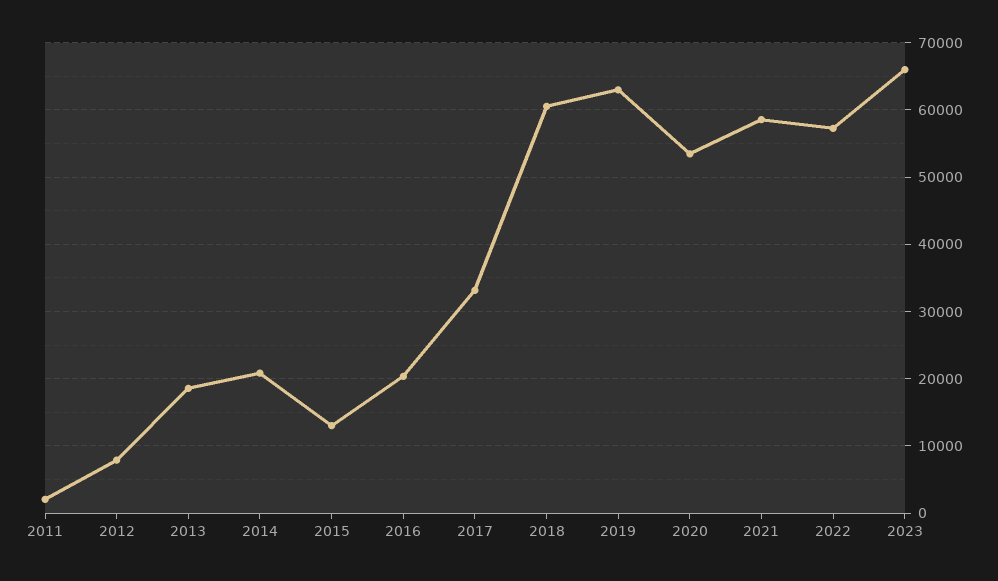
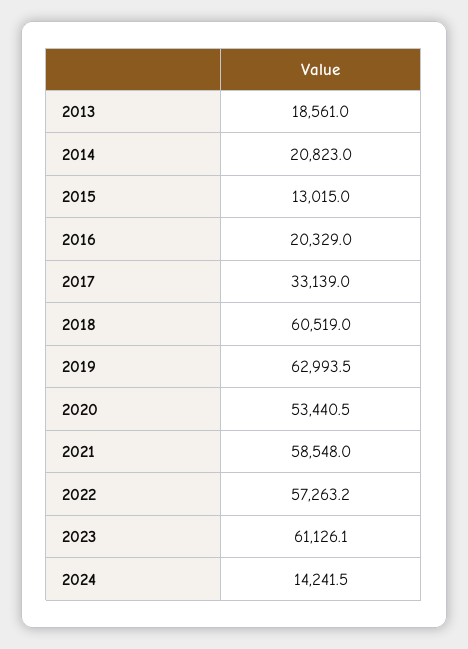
2011: 2000 -> none
2012: 8000 -> none
2023: 66000 -> 61126.1
2024: none -> 14241.5

